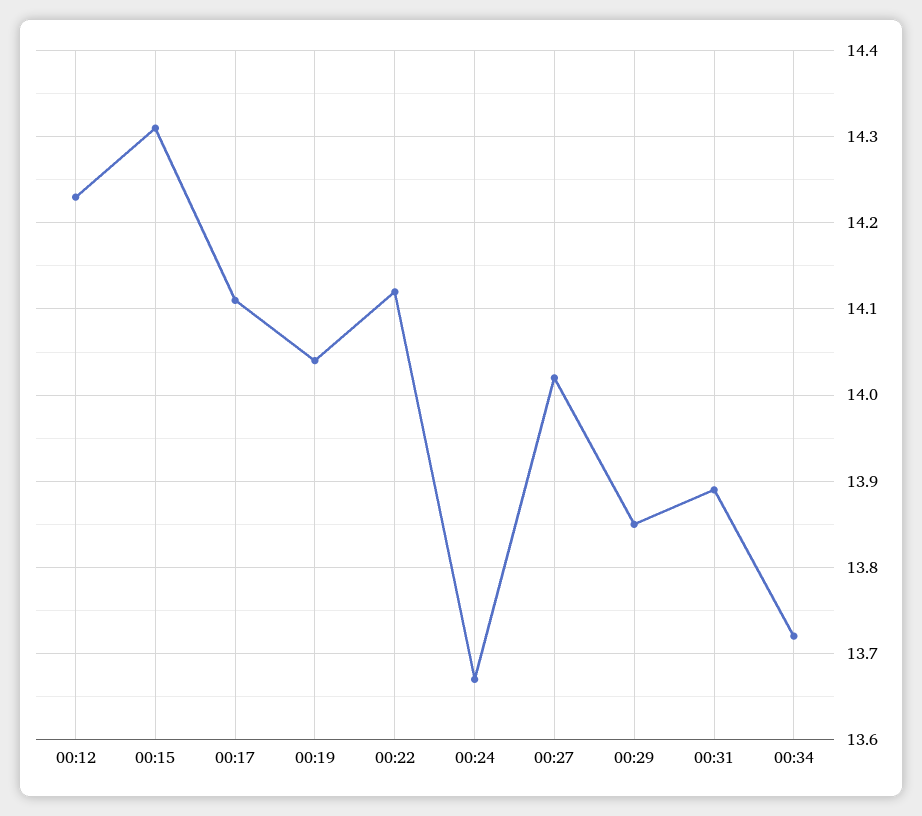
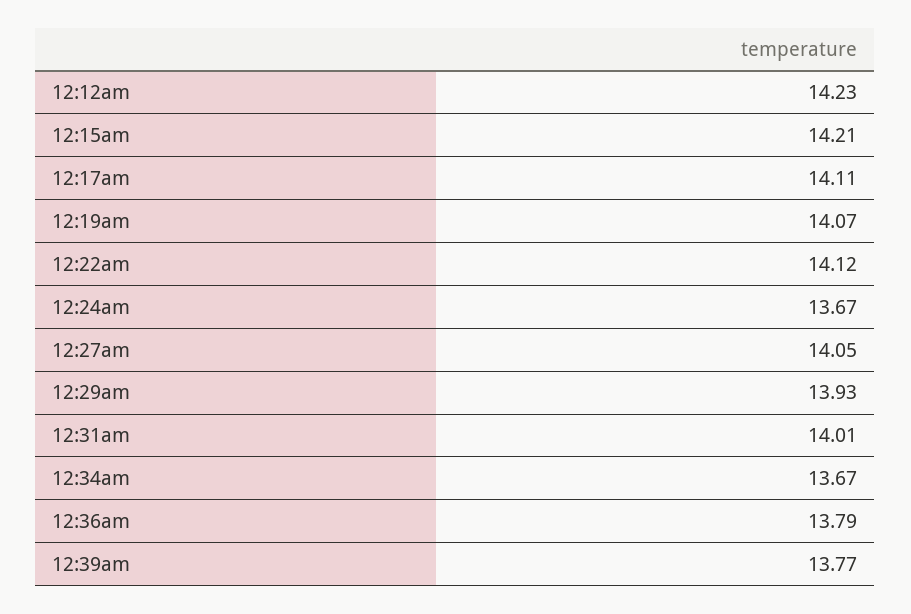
00:15: 14.31 -> 14.21
00:19: 14.04 -> 14.07
00:27: 14.02 -> 14.05
00:29: 13.85 -> 13.93
00:31: 13.89 -> 14.01
00:34: 13.72 -> 13.67
12:36am: none -> 13.79
12:39am: none -> 13.77

